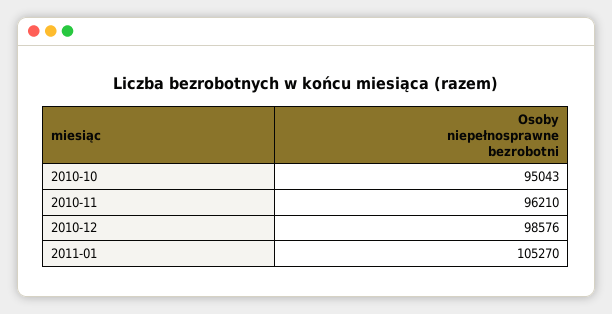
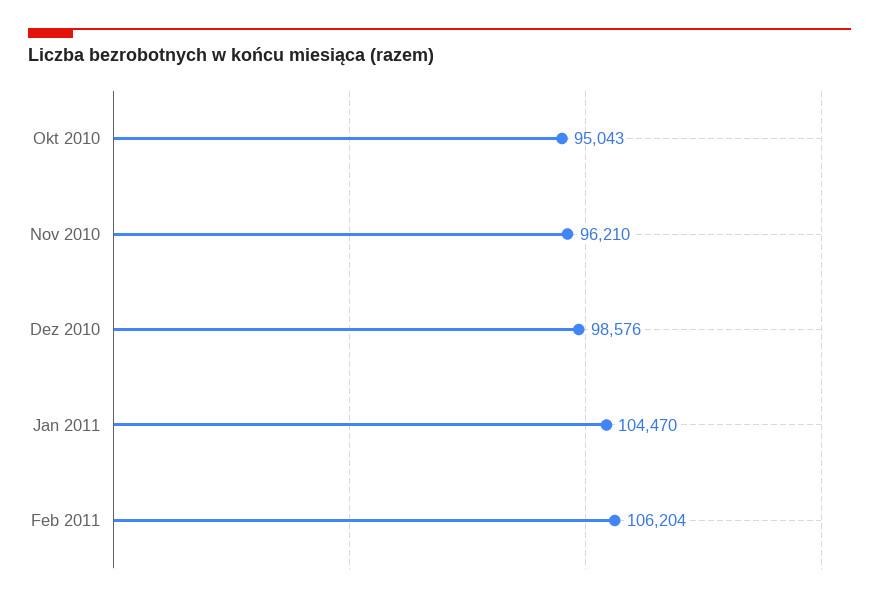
2011-01: 105270 -> 104470
Feb 2011: none -> 106204

